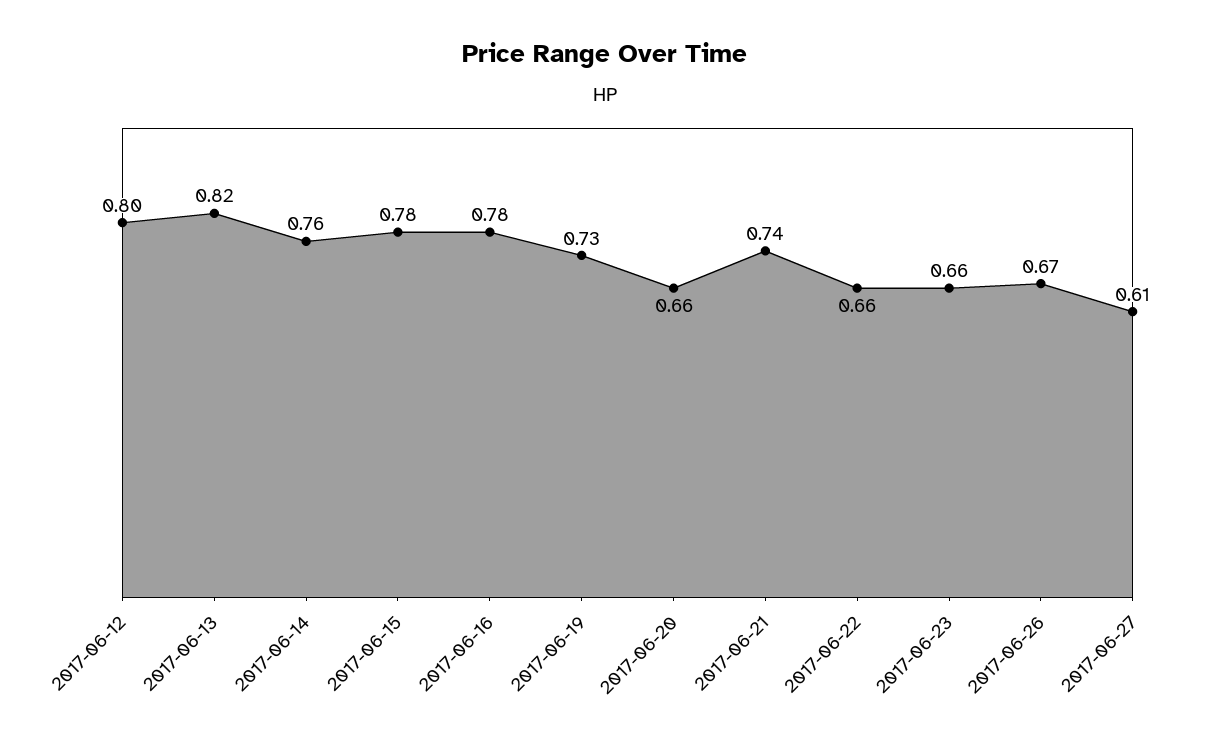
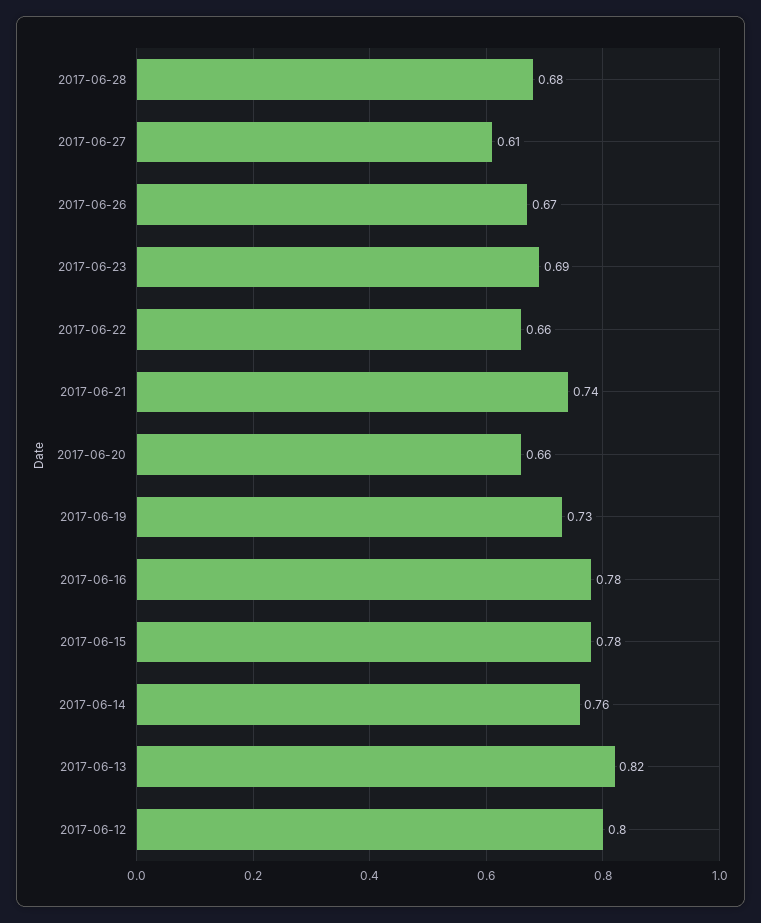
2017-06-23: 0.66 -> 0.69
2017-06-28: none -> 0.68

